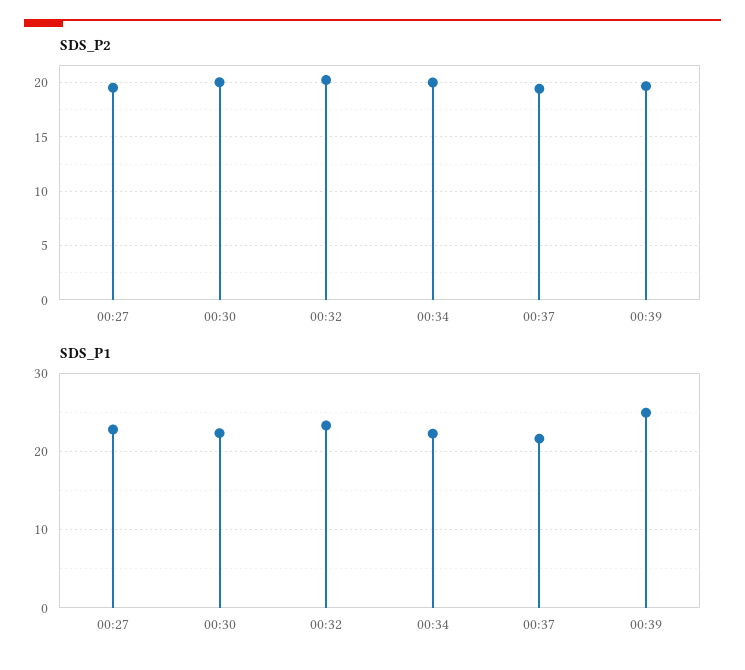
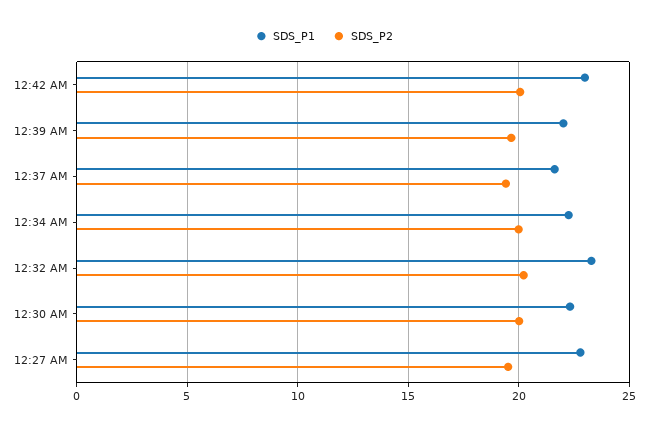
SDS_P1, 00:39: 25 -> 22
SDS_P1, 12:42 AM: none -> 23
SDS_P2, 12:42 AM: none -> 20

